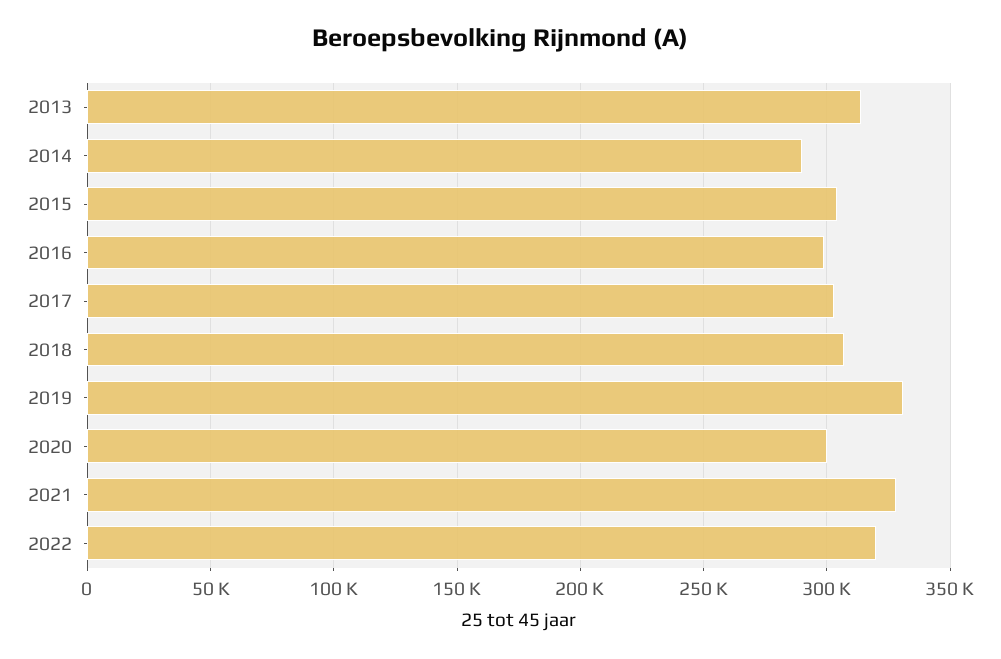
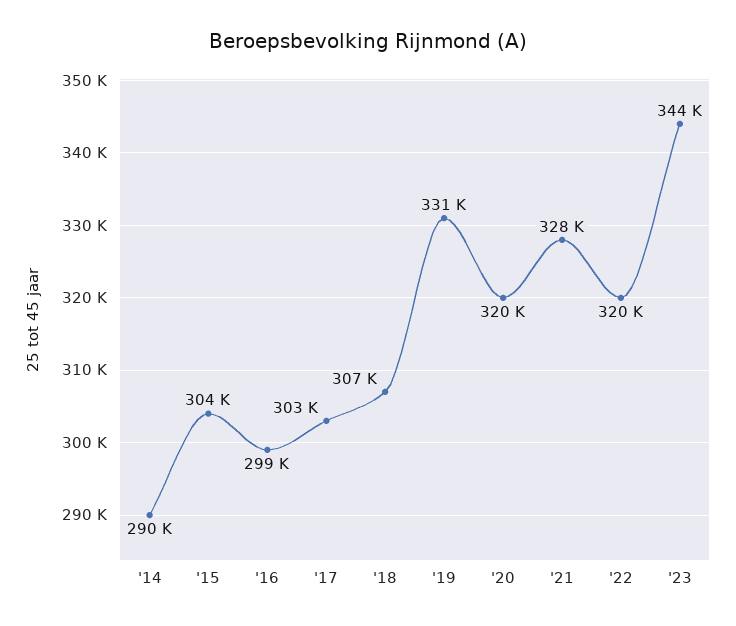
2013: 315000 -> none
2020: 300000 -> 320000
'23: none -> 344000

